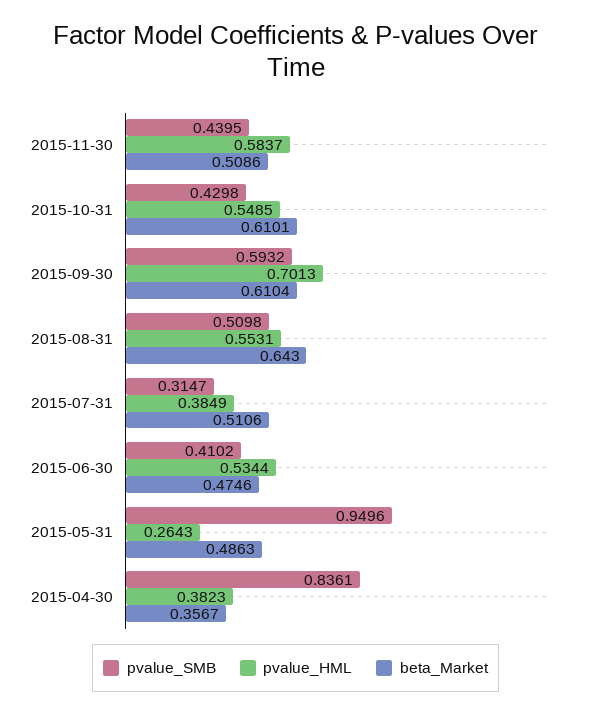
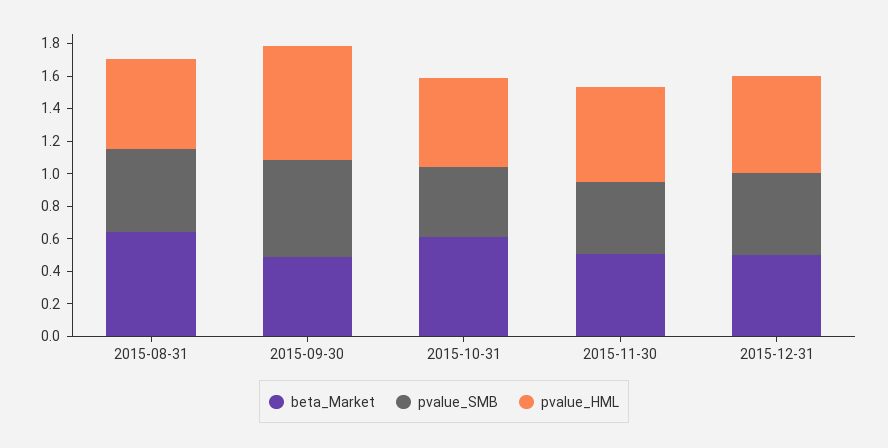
beta_Market, 2015-09-30: 0.6104 -> 0.5
pvalue_SMB, 2015-07-31: 0.3147 -> none
pvalue_HML, 2015-07-31: 0.3849 -> none
beta_Market, 2015-07-31: 0.5106 -> none
pvalue_SMB, 2015-06-30: 0.4102 -> none
pvalue_HML, 2015-06-30: 0.5344 -> none
beta_Market, 2015-06-30: 0.4746 -> none
pvalue_SMB, 2015-05-31: 0.9496 -> none
pvalue_HML, 2015-05-31: 0.2643 -> none
beta_Market, 2015-05-31: 0.4863 -> none
pvalue_SMB, 2015-04-30: 0.8361 -> none
pvalue_HML, 2015-04-30: 0.3823 -> none
beta_Market, 2015-04-30: 0.3567 -> none
beta_Market, 2015-12-31: none -> 0.5
pvalue_SMB, 2015-12-31: none -> 0.5
pvalue_HML, 2015-12-31: none -> 0.6

